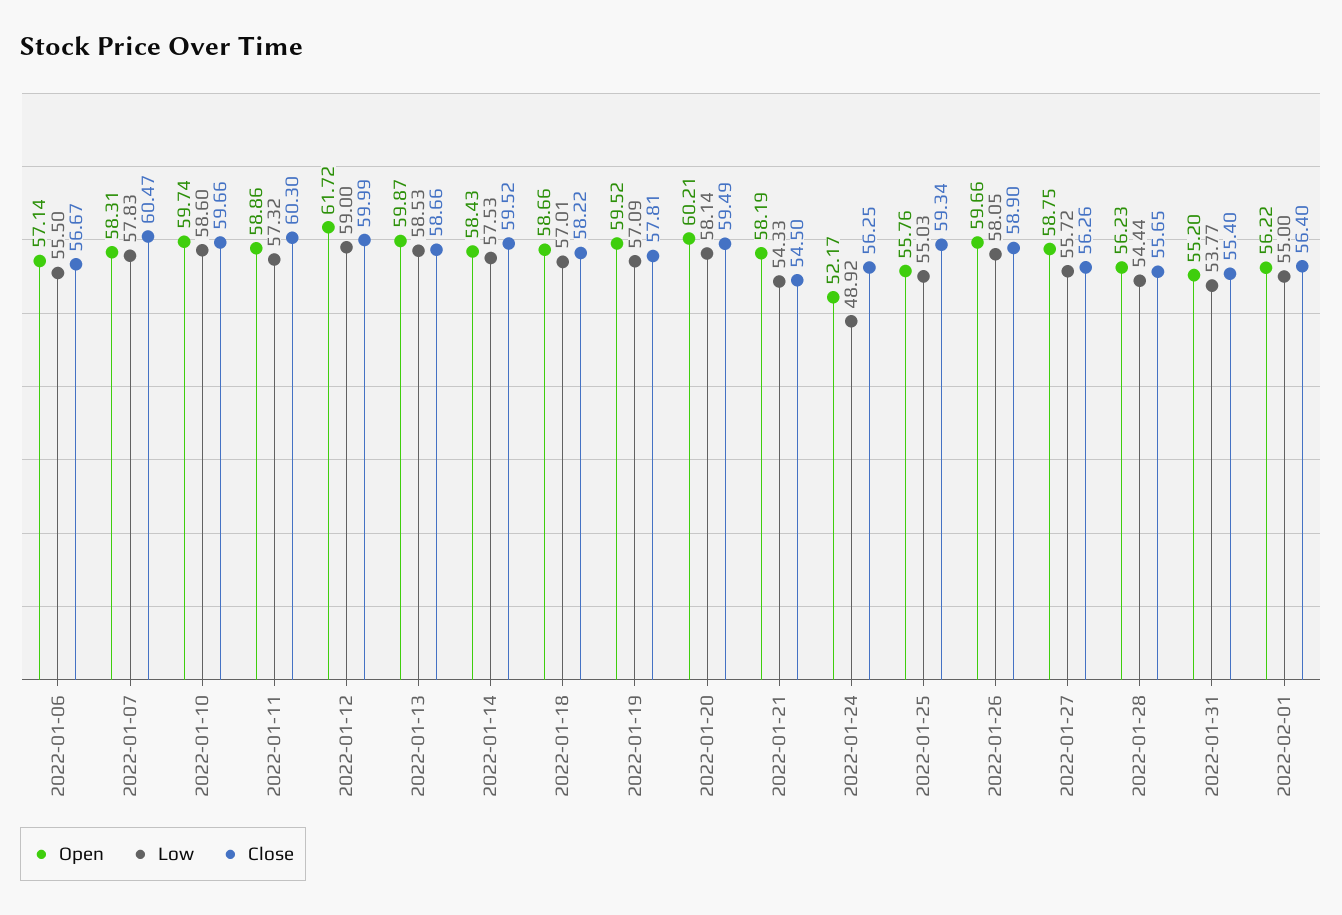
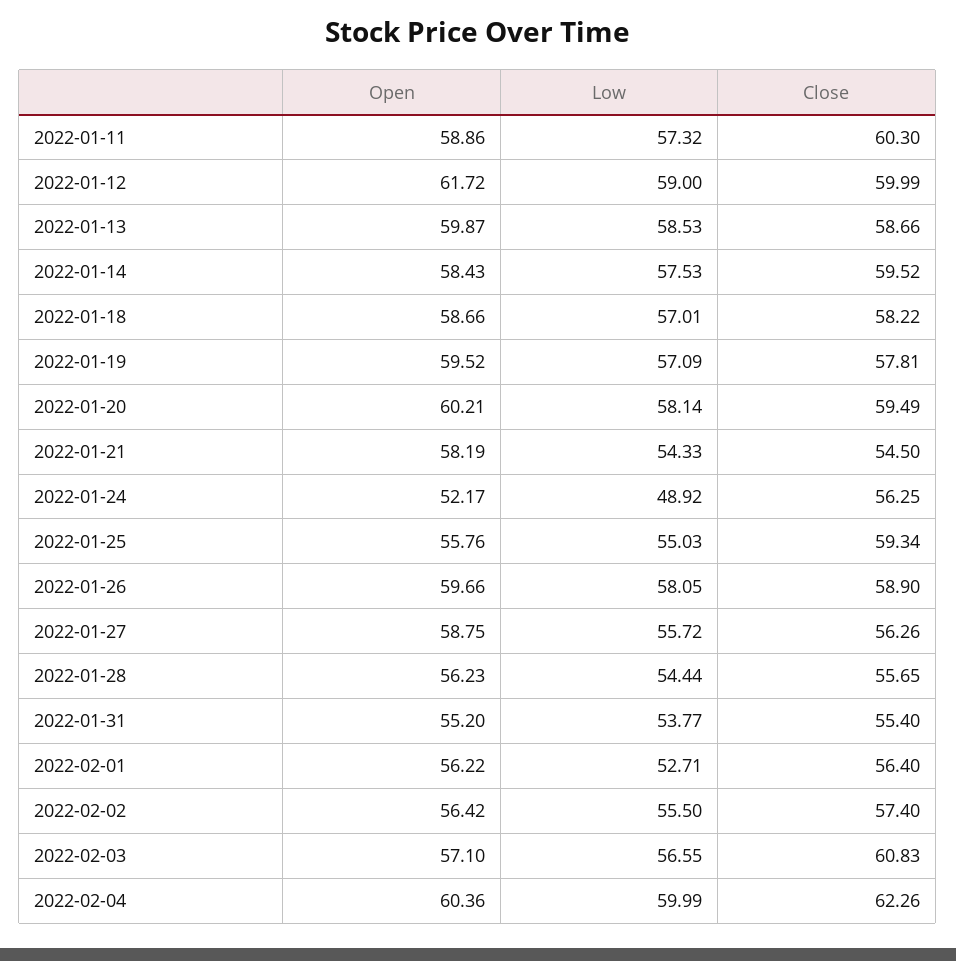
Open, 2022-01-06: 57.14 -> none
Low, 2022-01-06: 55.5 -> none
Close, 2022-01-06: 56.67 -> none
Open, 2022-01-07: 58.31 -> none
Low, 2022-01-07: 57.83 -> none
Close, 2022-01-07: 60.47 -> none
Open, 2022-01-10: 59.74 -> none
Low, 2022-01-10: 58.6 -> none
Close, 2022-01-10: 59.66 -> none
Low, 2022-02-01: 55 -> 52.71
Open, 2022-02-02: none -> 56.42
Low, 2022-02-02: none -> 55.5
Close, 2022-02-02: none -> 57.4
Open, 2022-02-03: none -> 57.1
Low, 2022-02-03: none -> 56.55
Close, 2022-02-03: none -> 60.83
Open, 2022-02-04: none -> 60.36
Low, 2022-02-04: none -> 59.99
Close, 2022-02-04: none -> 62.26

